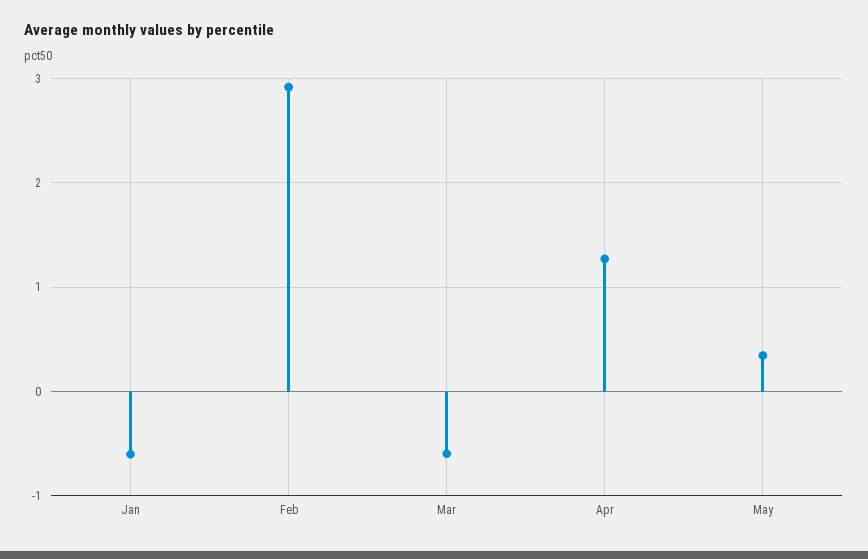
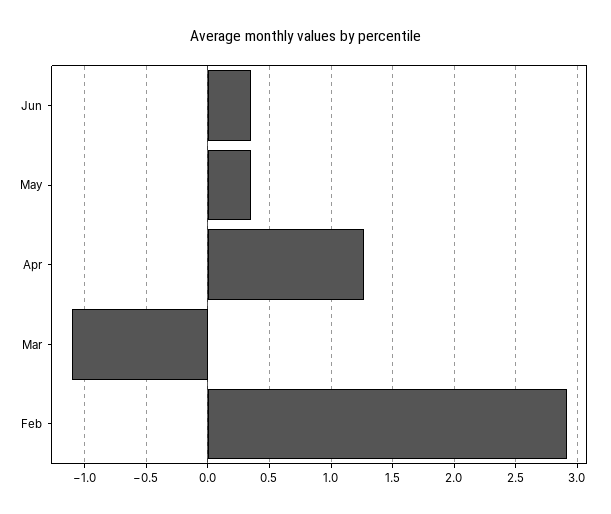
Jan: -0.6 -> none
Mar: -0.6 -> -1.1
Jun: none -> 0.35

